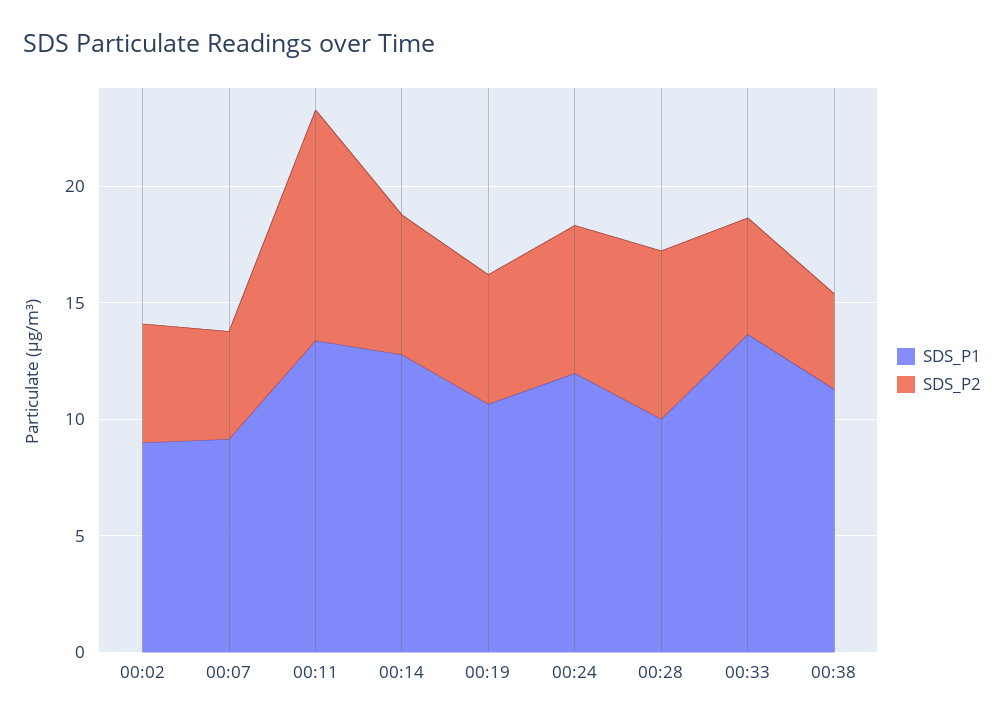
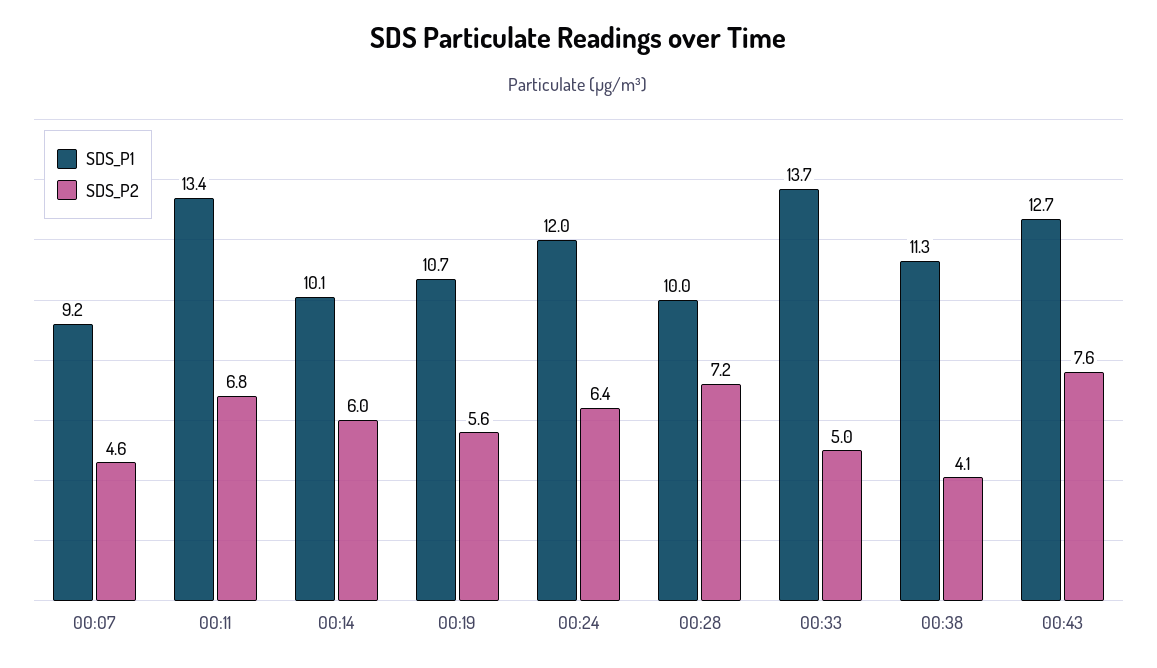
SDS_P1, 00:02: 9 -> none
SDS_P2, 00:02: 5 -> none
SDS_P2, 00:11: 10 -> 6.8
SDS_P1, 00:14: 13 -> 10.1
SDS_P1, 00:43: none -> 12.7
SDS_P2, 00:43: none -> 7.6

